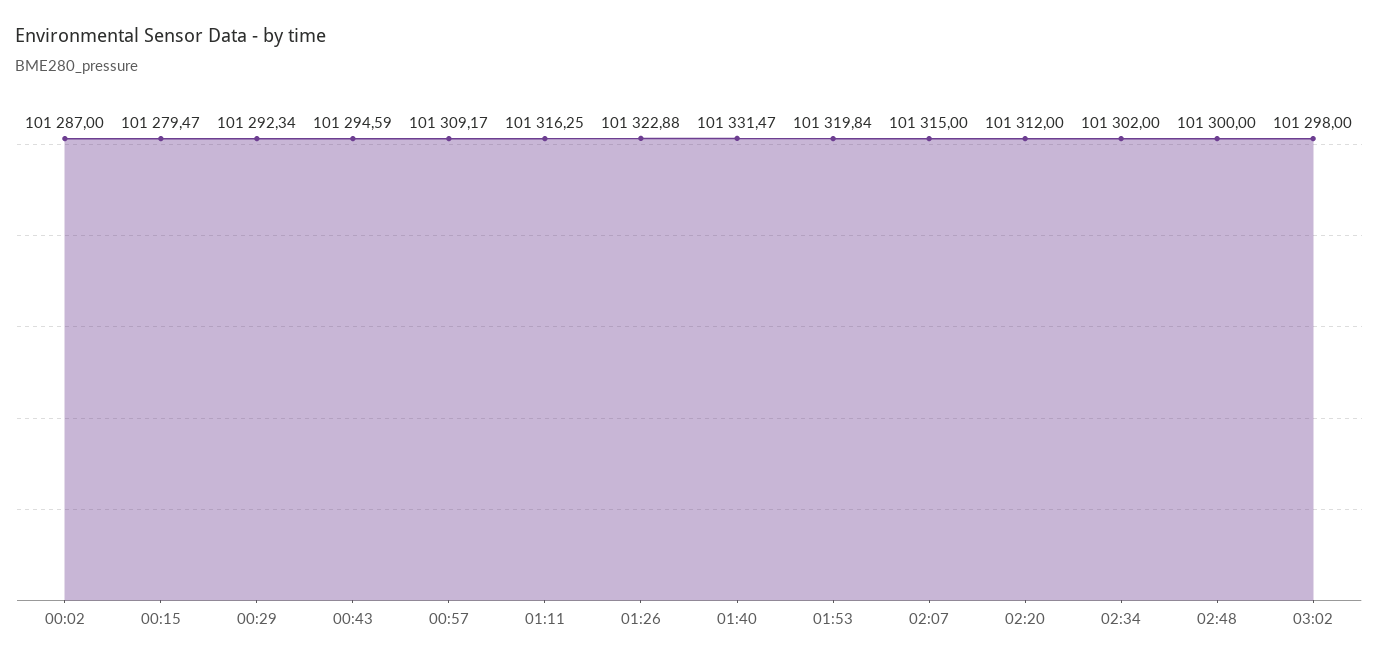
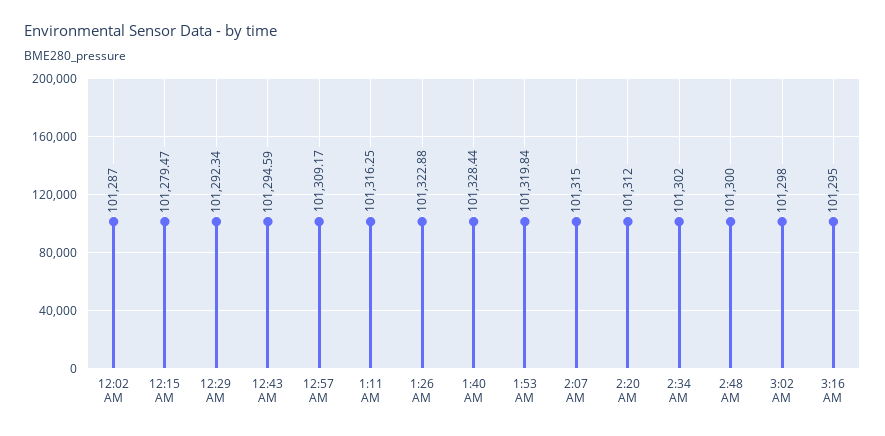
01:40: 101331.47 -> 101328.44
3:16 AM: none -> 101295

